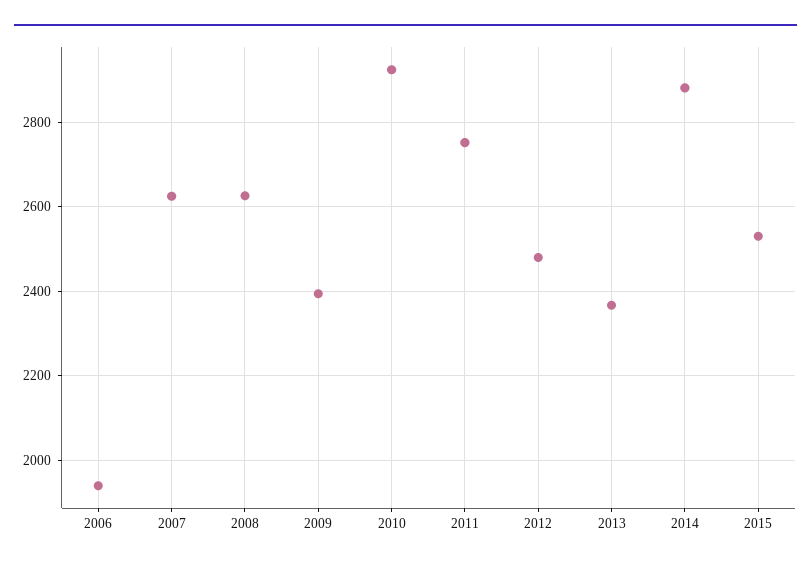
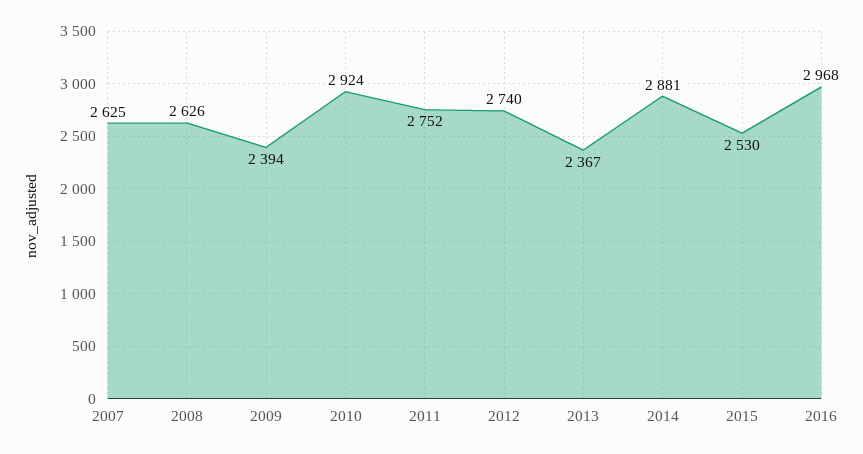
2006: 1940 -> none
2012: 2480 -> 2740
2016: none -> 2968

